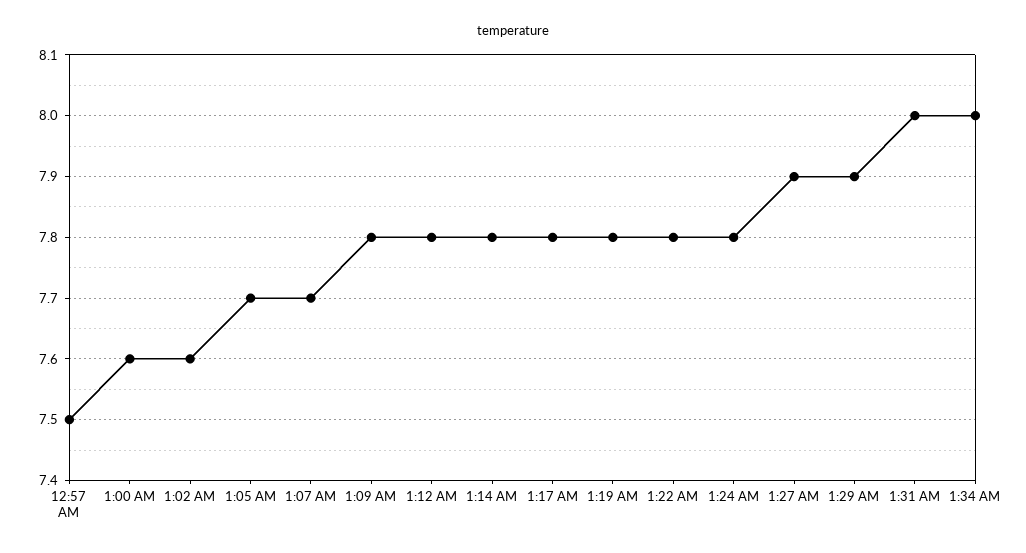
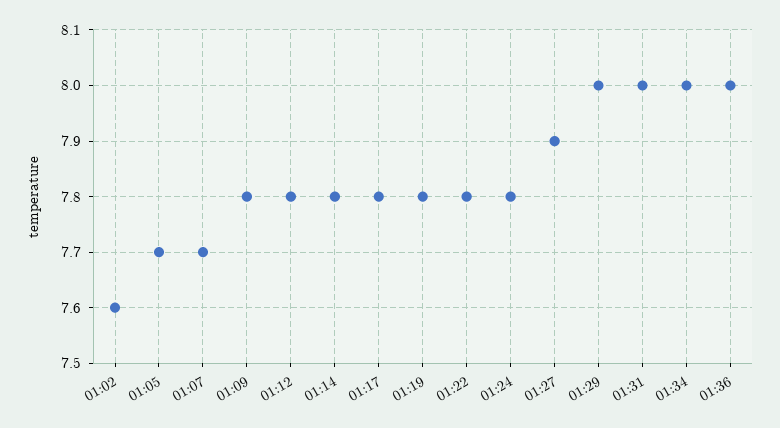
12:57 AM: 7.5 -> none
1:00 AM: 7.6 -> none
1:29 AM: 7.9 -> 8
01:36: none -> 8

